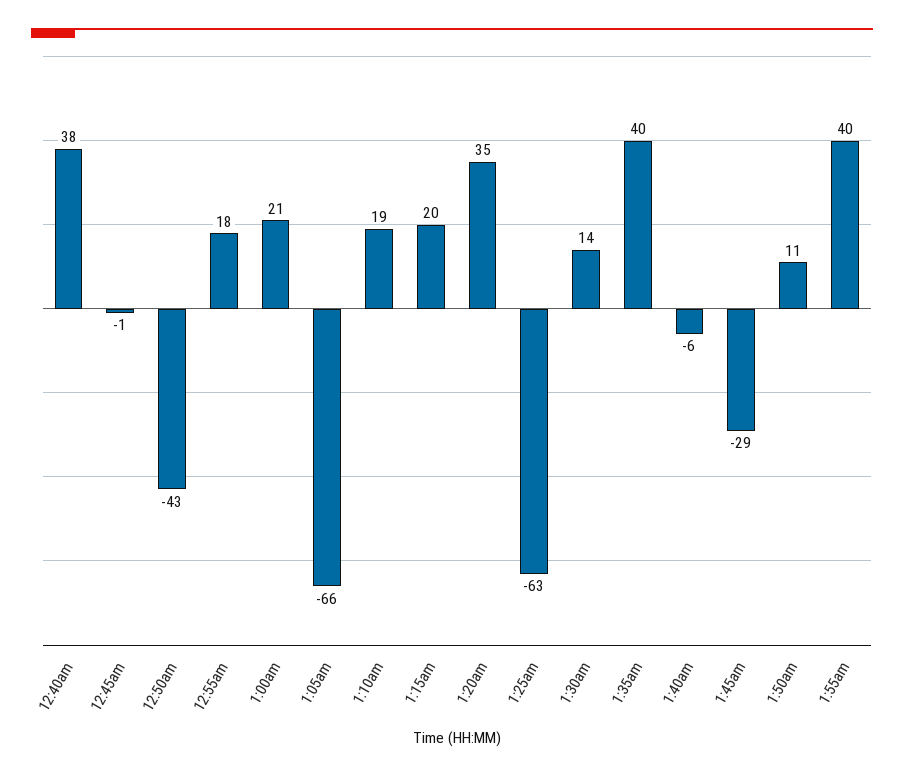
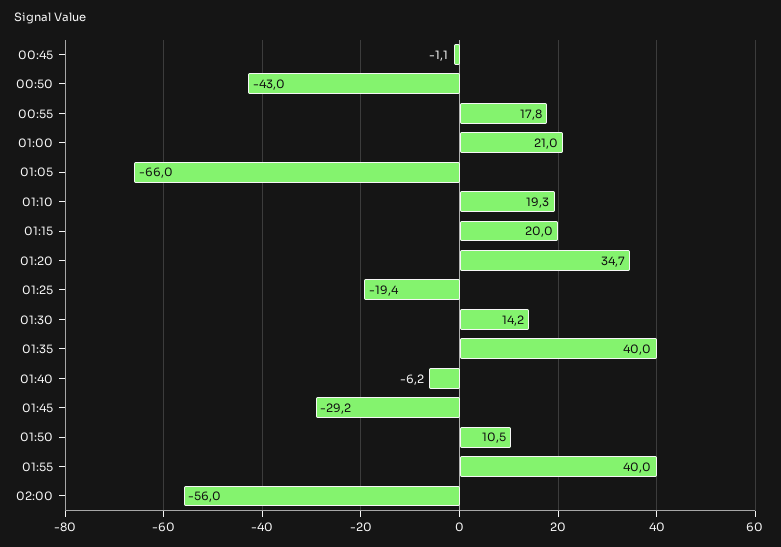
12:40am: 38 -> none
1:25am: -63 -> -19.4
02:00: none -> -56

